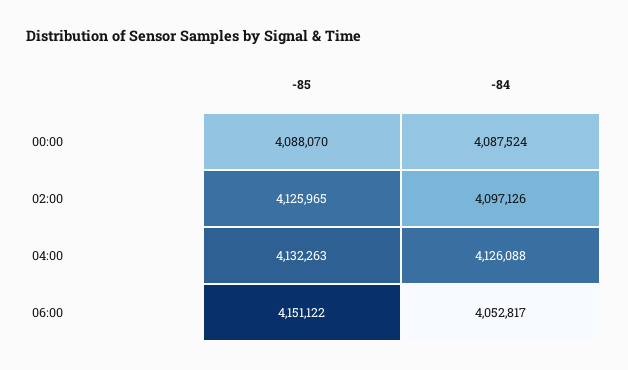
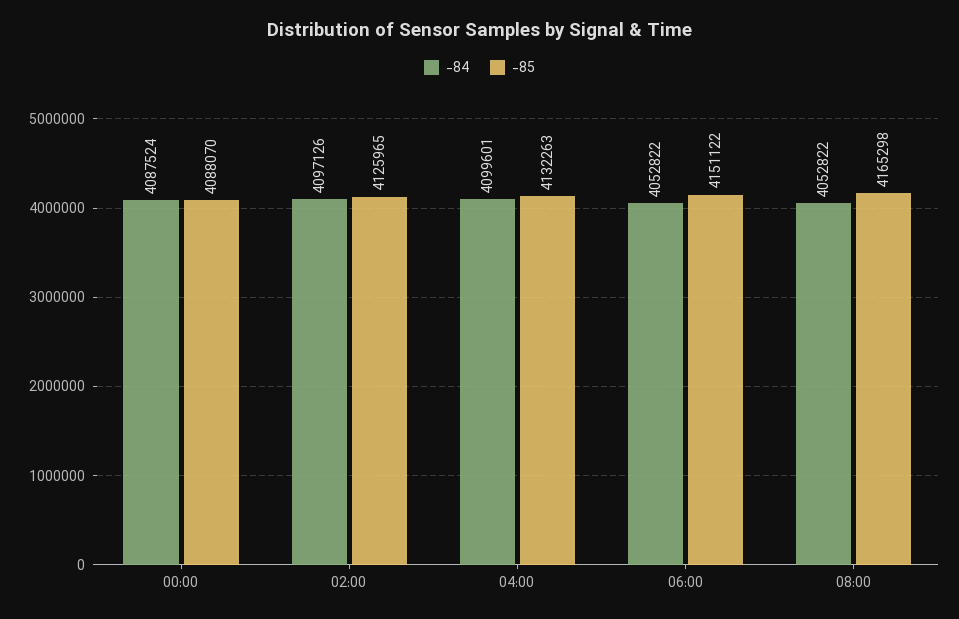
-84, 04:00: 4126088 -> 4099601
-84, 06:00: 4052817 -> 4052822
-84, 08:00: none -> 4052822
-85, 08:00: none -> 4165298

